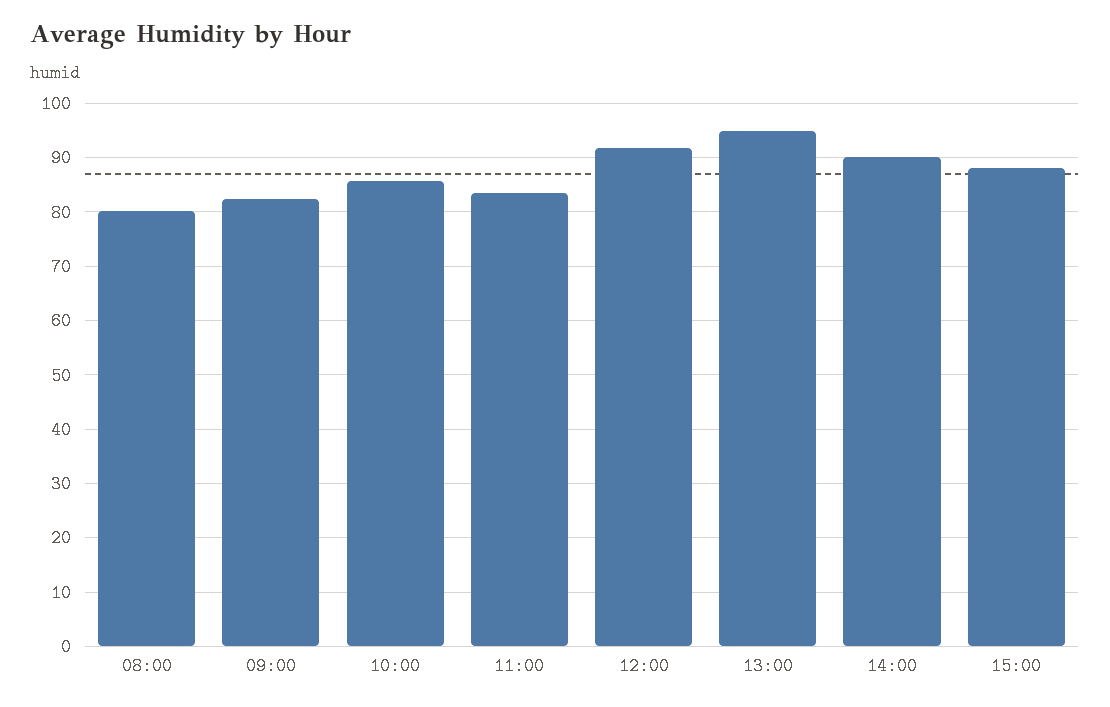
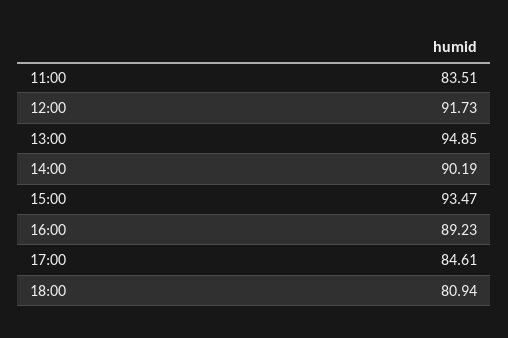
08:00: 80 -> none
09:00: 82 -> none
10:00: 86 -> none
15:00: 88 -> 93.47
16:00: none -> 89.23
17:00: none -> 84.61
18:00: none -> 80.94

